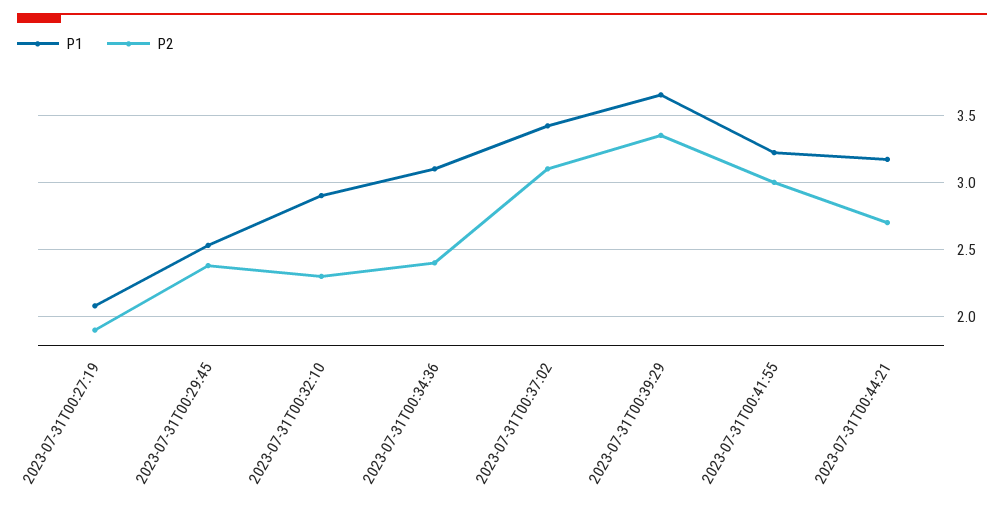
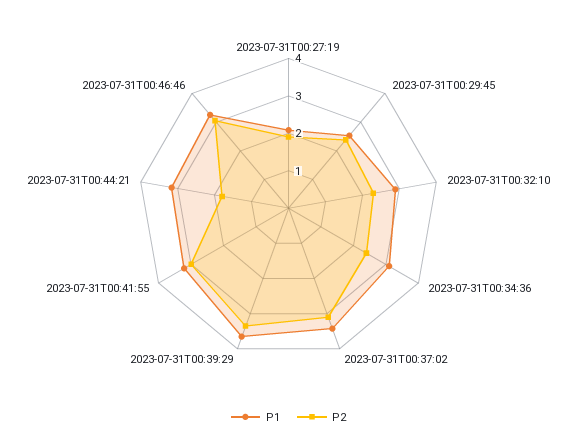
P2, 2023-07-31T00:44:21: 2.7 -> 1.75
P1, 2023-07-31T00:46:46: none -> 3.25
P2, 2023-07-31T00:46:46: none -> 3

